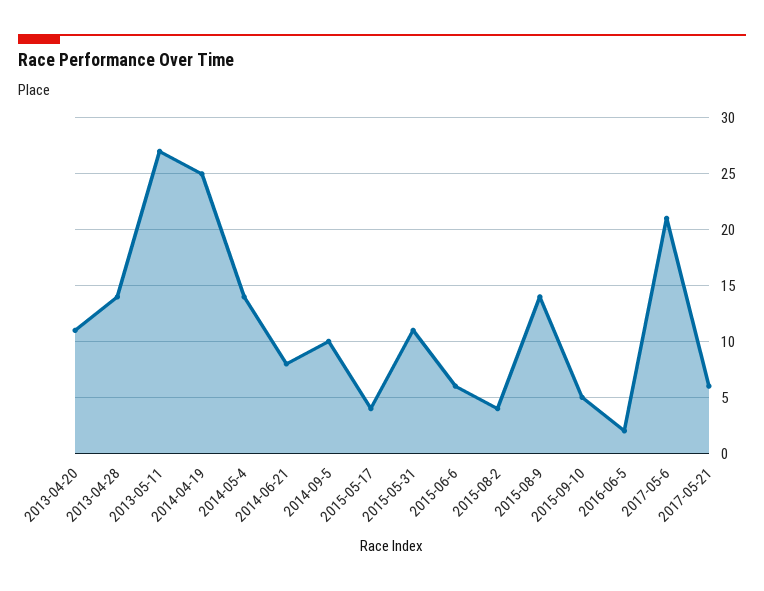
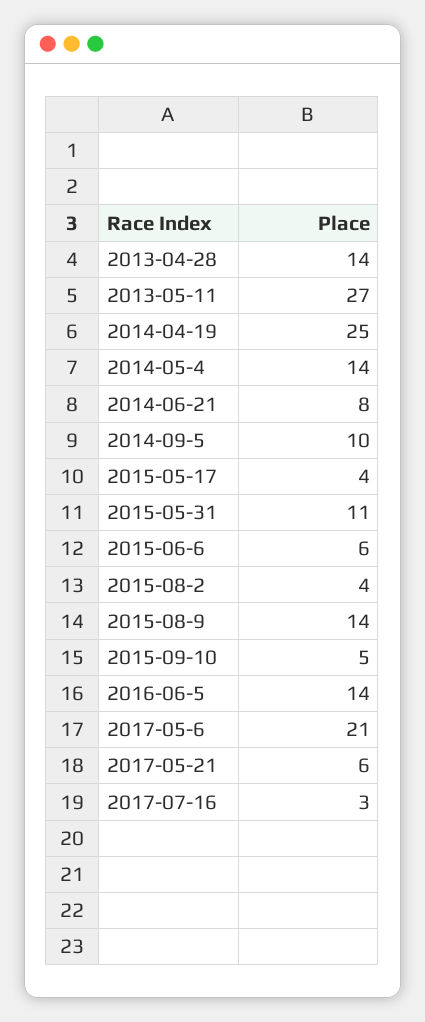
2013-04-20: 11 -> none
2016-06-5: 2 -> 14
2017-07-16: none -> 3

